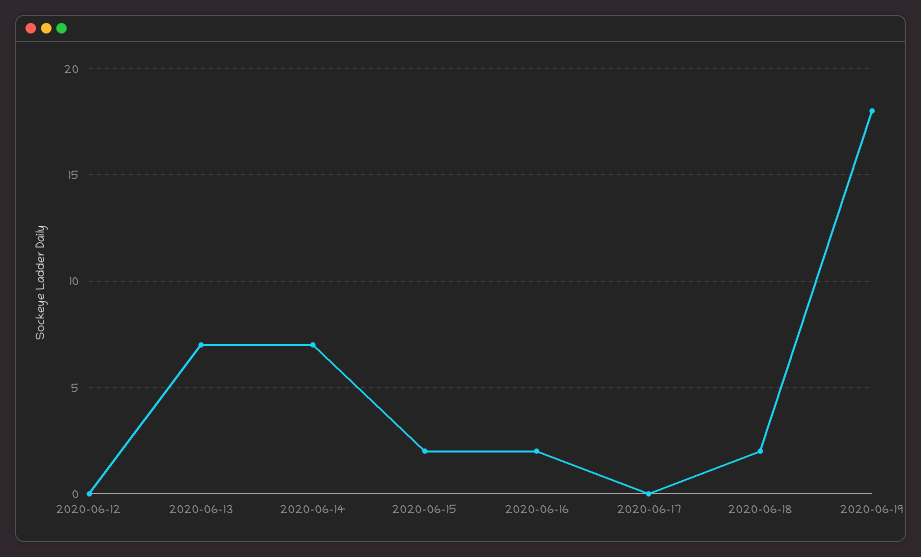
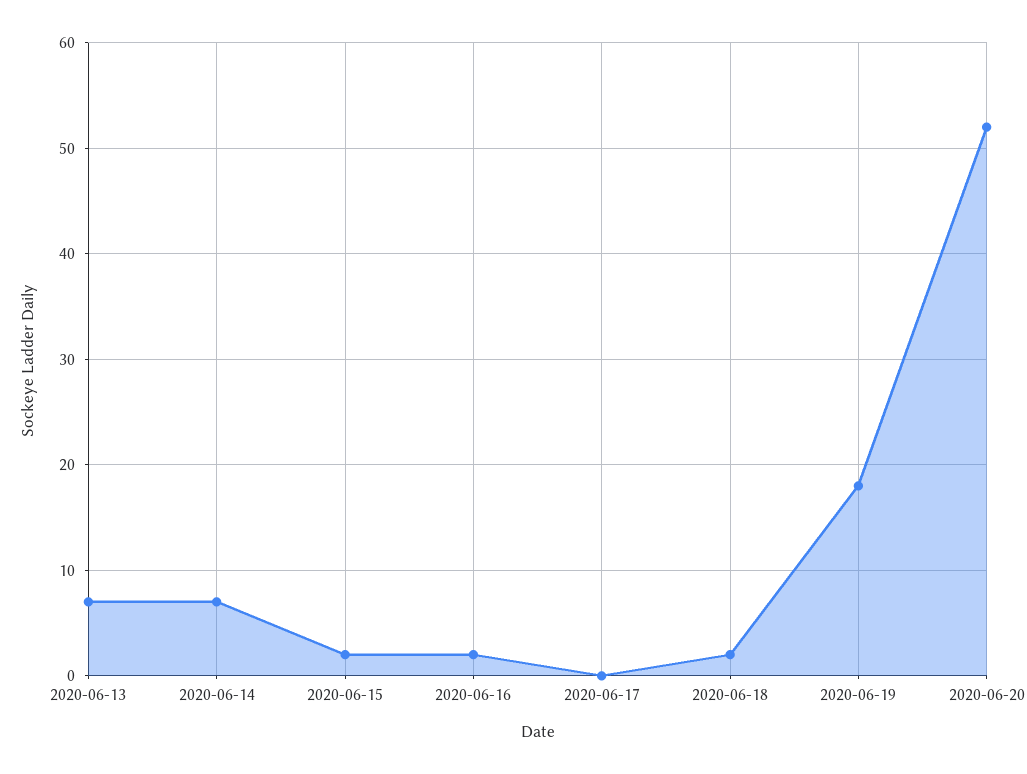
2020-06-12: 0 -> none
2020-06-20: none -> 52

